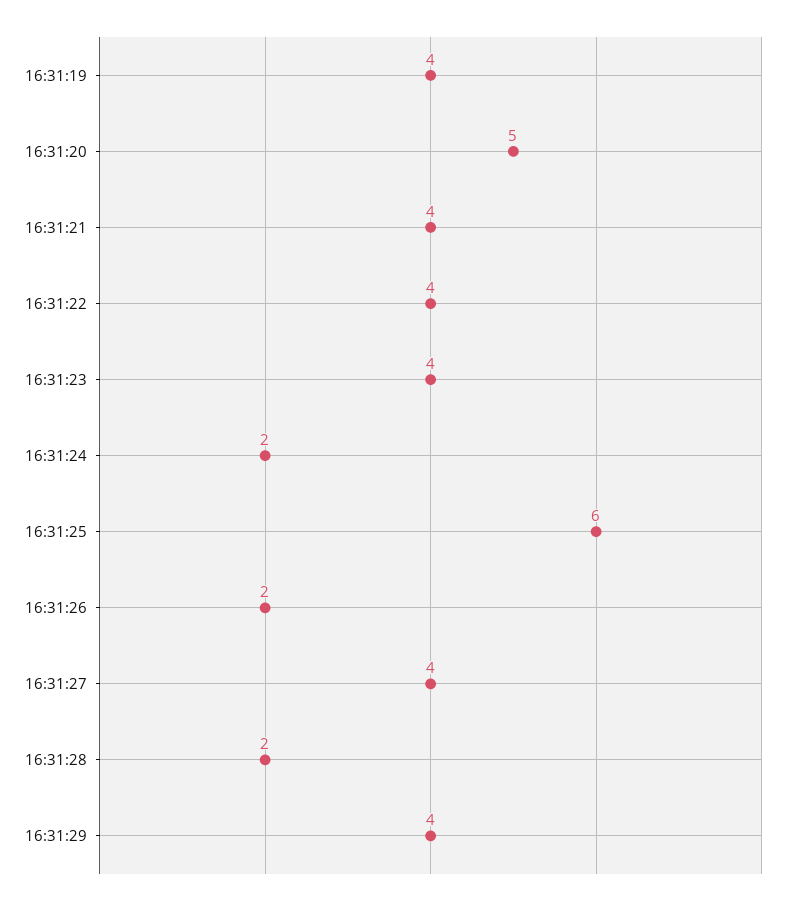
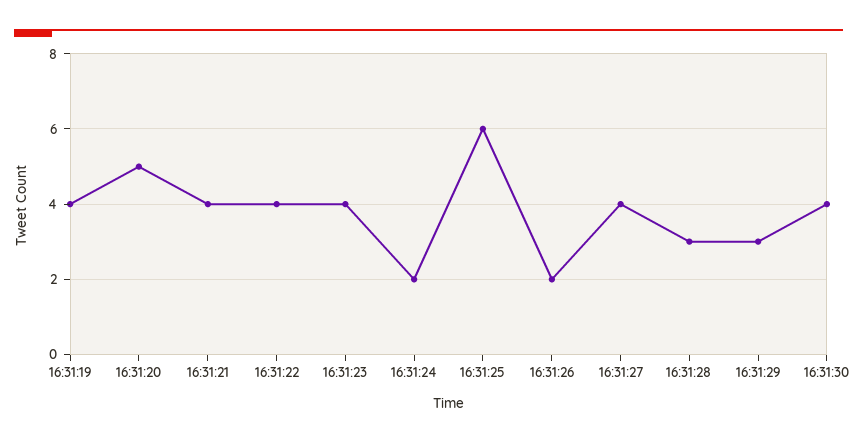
16:31:28: 2 -> 3
16:31:29: 4 -> 3
16:31:30: none -> 4

